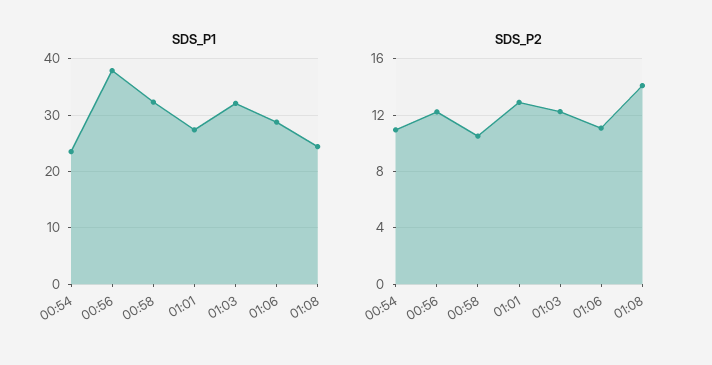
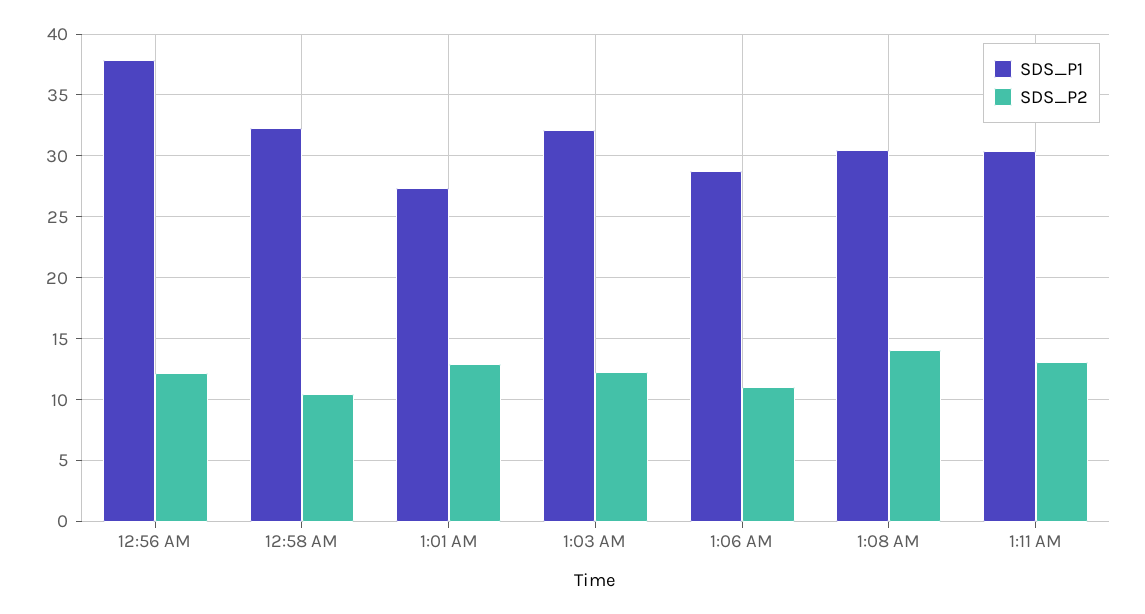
SDS_P1, 00:54: 24 -> none
SDS_P1, 01:08: 24 -> 30.5
SDS_P2, 00:54: 11 -> none
SDS_P1, 1:11 AM: none -> 30.5
SDS_P2, 1:11 AM: none -> 13

